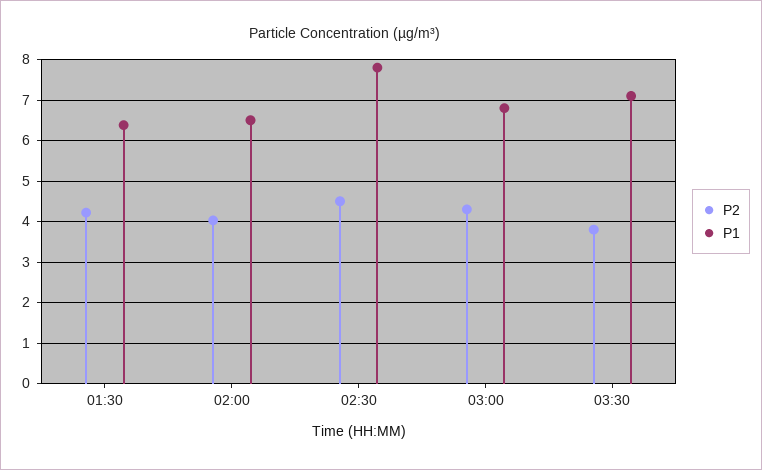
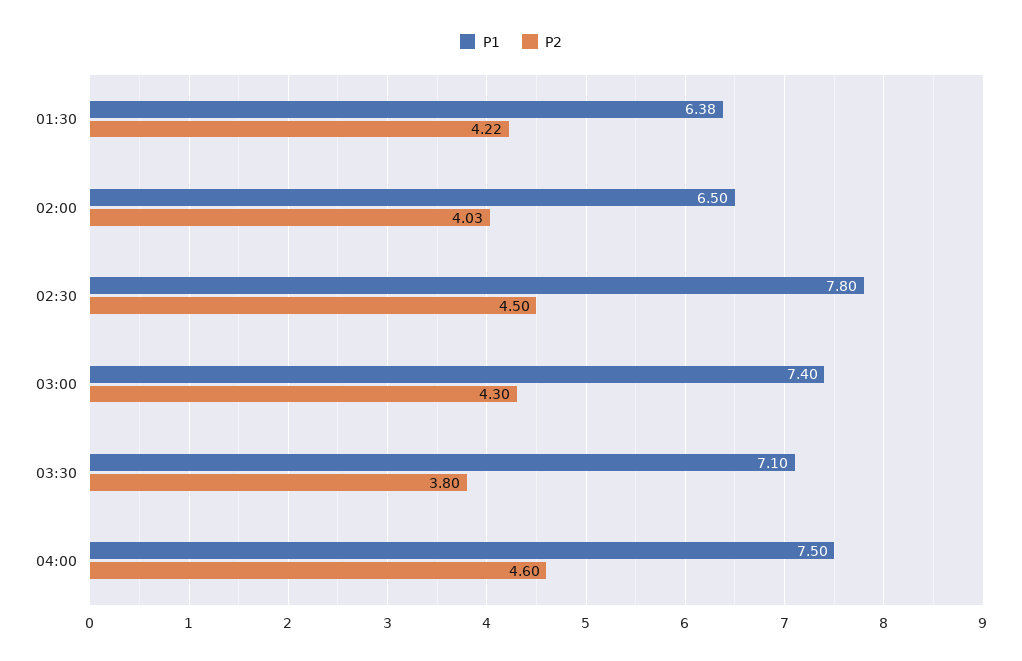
P1, 03:00: 6.8 -> 7.4
P1, 04:00: none -> 7.5
P2, 04:00: none -> 4.6

